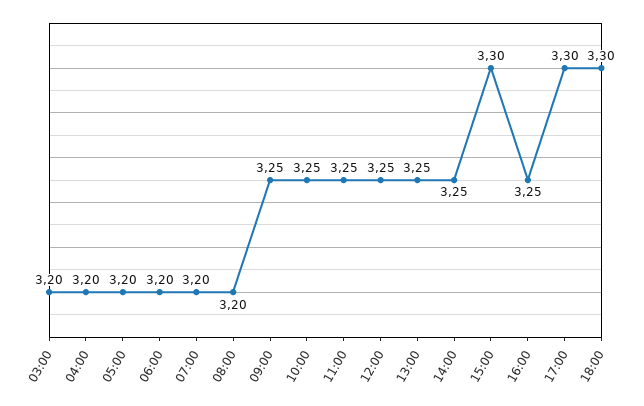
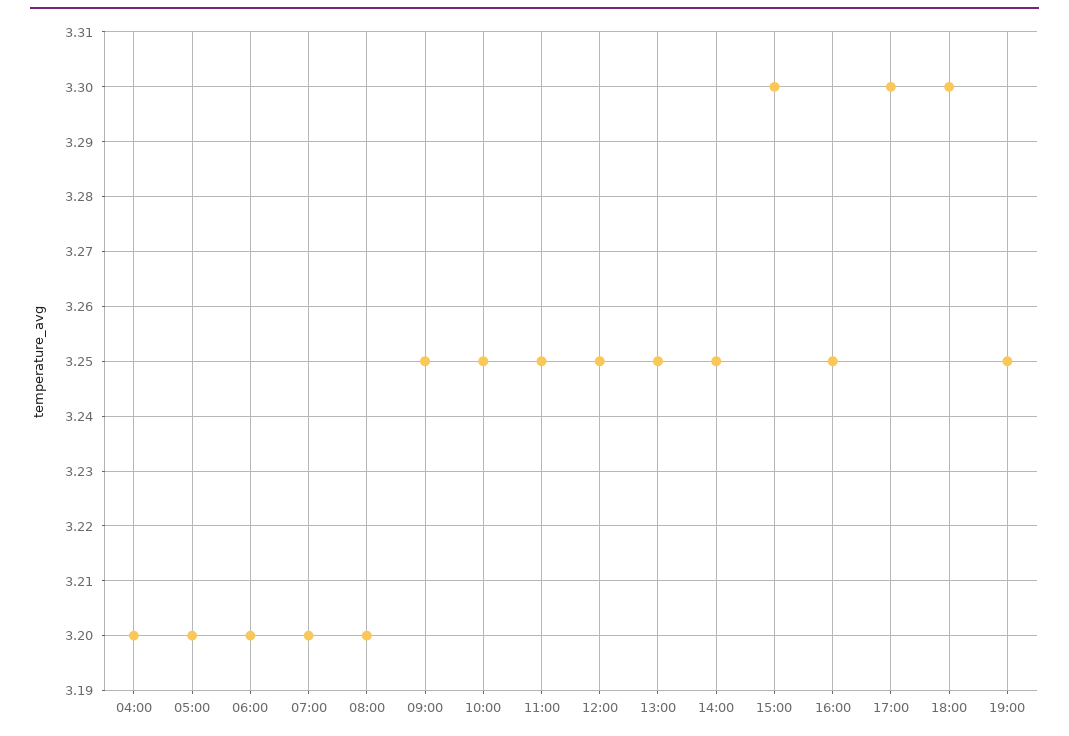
03:00: 3.2 -> none
19:00: none -> 3.25

